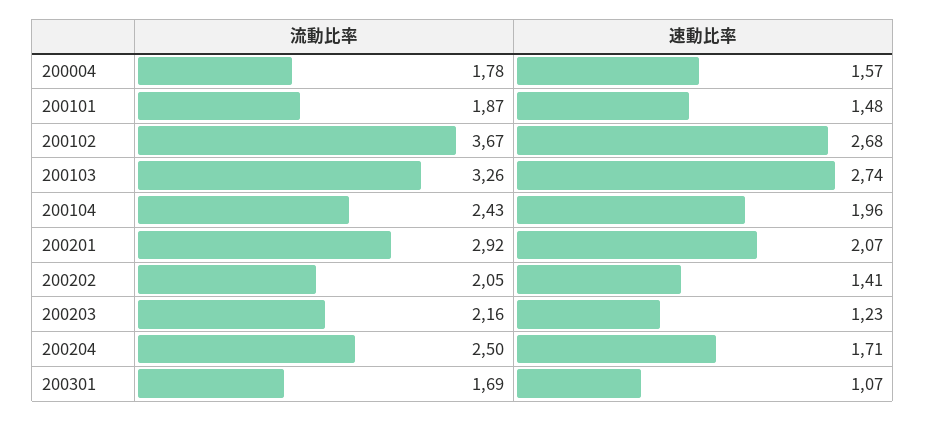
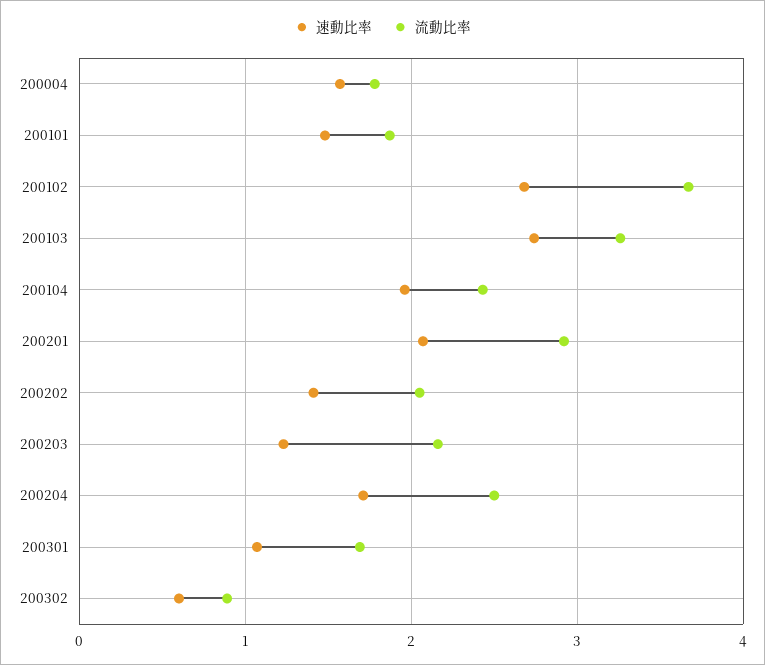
速動比率, 200302: none -> 0.6
流動比率, 200302: none -> 0.9

